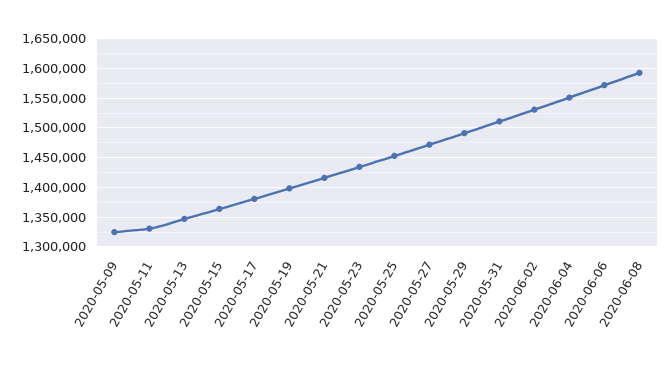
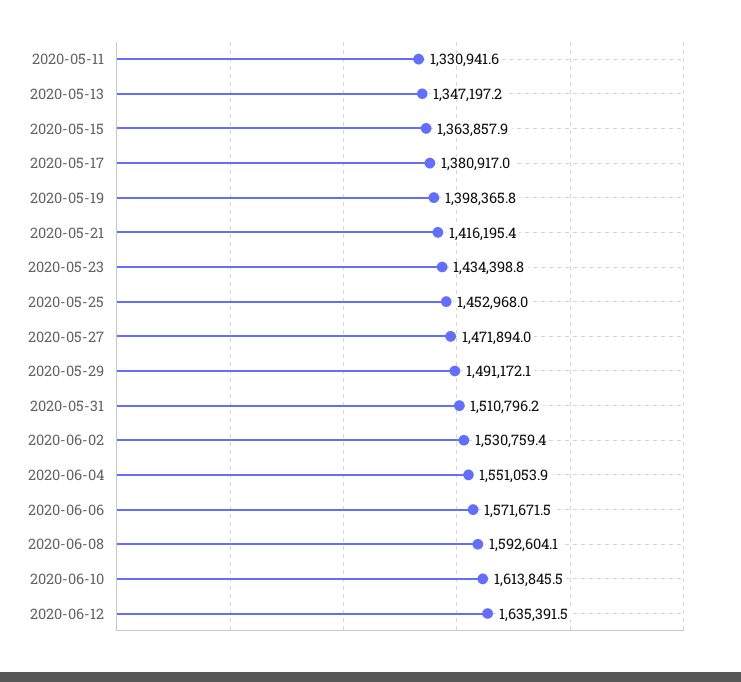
2020-05-09: 1325000 -> none
2020-06-10: none -> 1613845.5
2020-06-12: none -> 1635391.5

